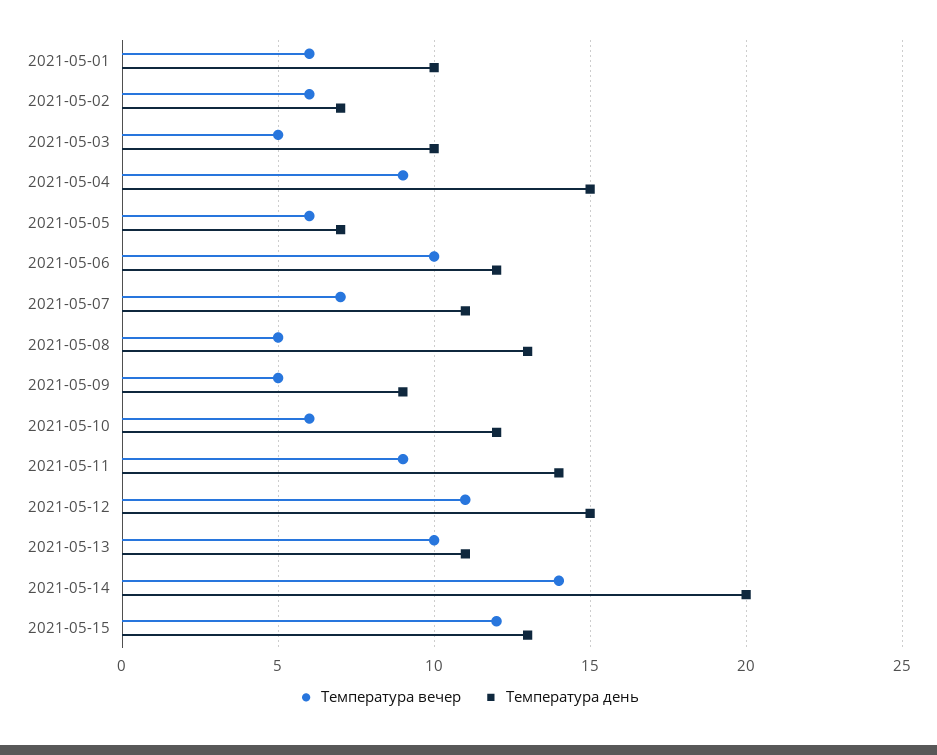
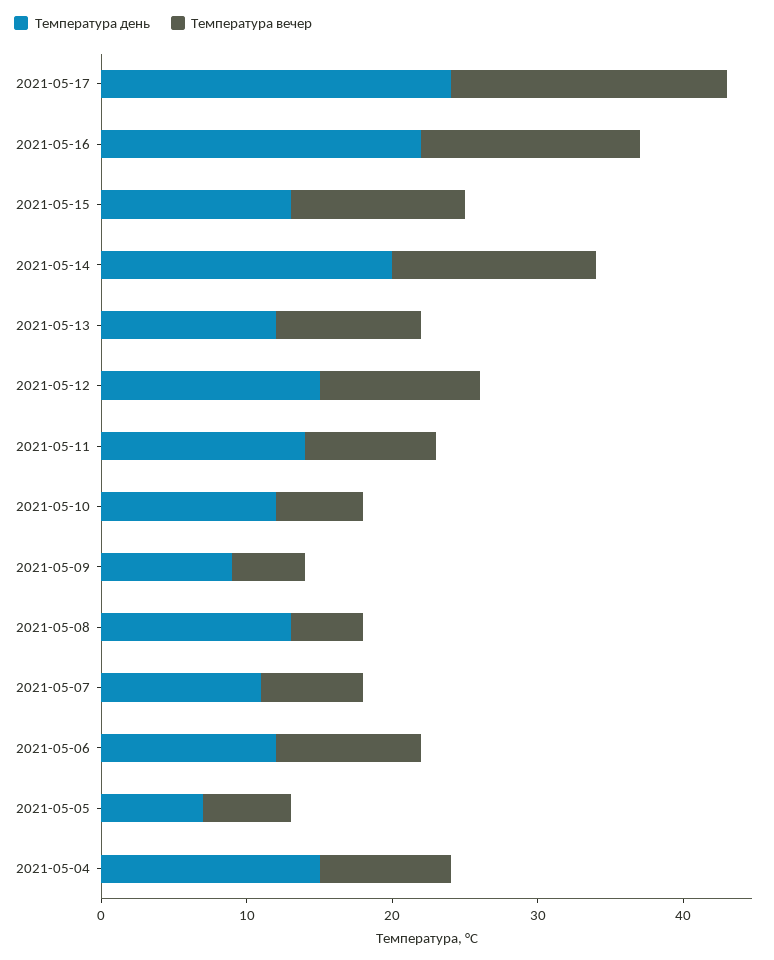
Температура вечер, 2021-05-01: 6 -> none
Температура день, 2021-05-01: 10 -> none
Температура вечер, 2021-05-02: 6 -> none
Температура день, 2021-05-02: 7 -> none
Температура вечер, 2021-05-03: 5 -> none
Температура день, 2021-05-03: 10 -> none
Температура день, 2021-05-13: 11 -> 12
Температура день, 2021-05-17: none -> 24
Температура вечер, 2021-05-17: none -> 19
Температура день, 2021-05-16: none -> 22
Температура вечер, 2021-05-16: none -> 15

